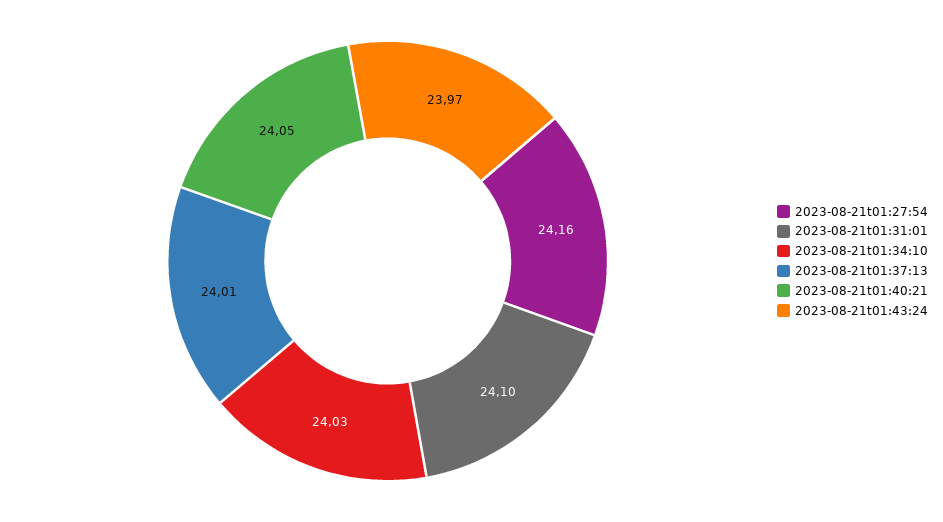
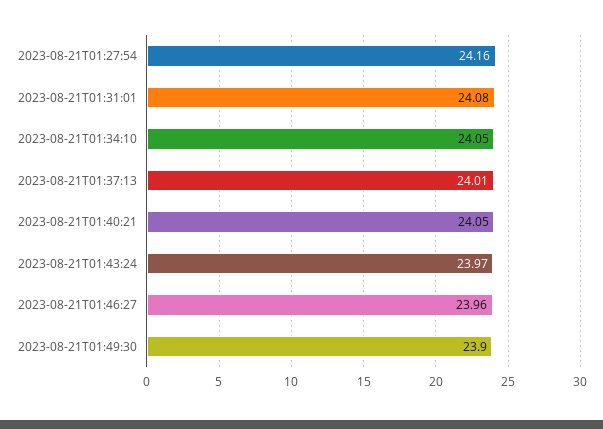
2023-08-21t01:31:01: 24.1 -> 24.08
2023-08-21t01:34:10: 24.03 -> 24.05
2023-08-21T01:46:27: none -> 23.96
2023-08-21T01:49:30: none -> 23.9

